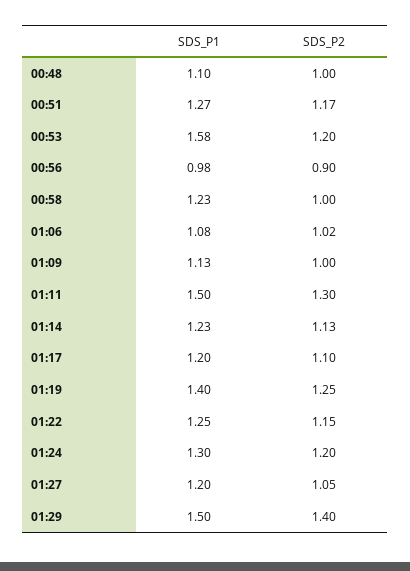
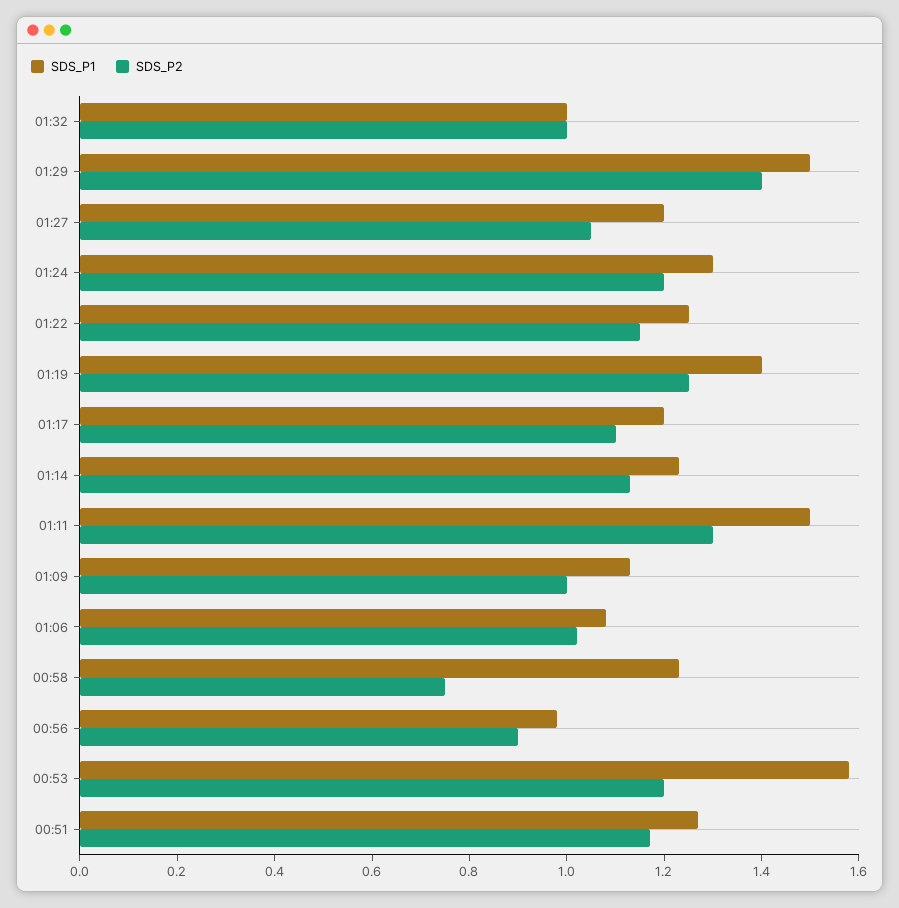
SDS_P1, 00:48: 1.1 -> none
SDS_P2, 00:48: 1 -> none
SDS_P2, 00:58: 1 -> 0.75
SDS_P1, 01:32: none -> 1
SDS_P2, 01:32: none -> 1

